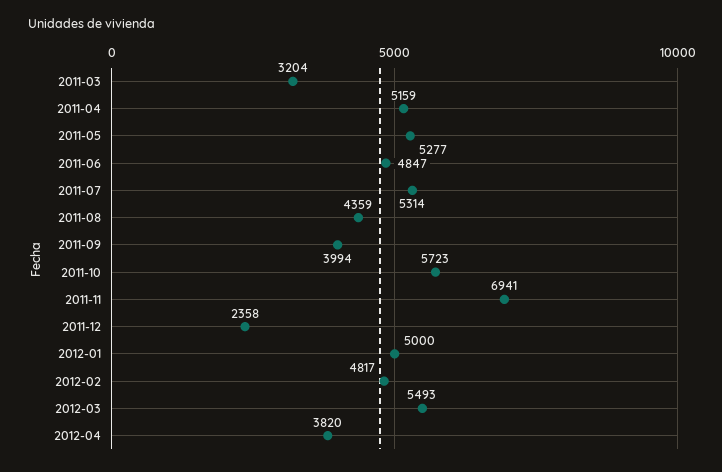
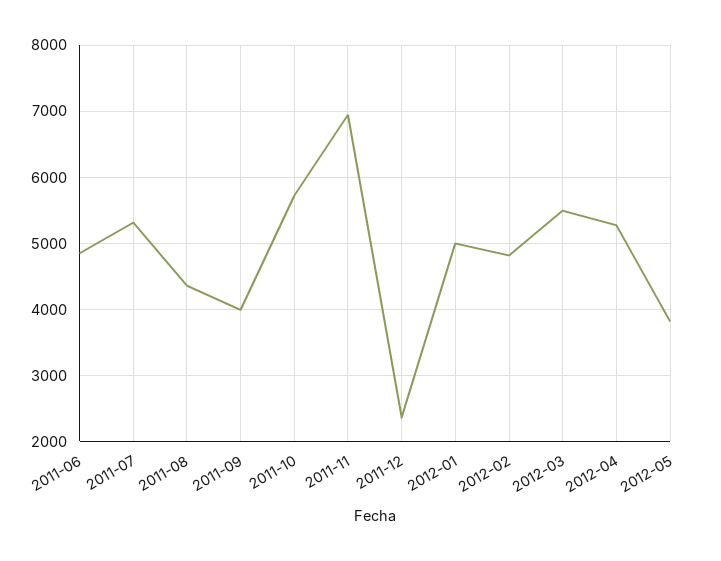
2011-03: 3204 -> none
2011-04: 5159 -> none
2011-05: 5277 -> none
2012-04: 3820 -> 5300
2012-05: none -> 3800

